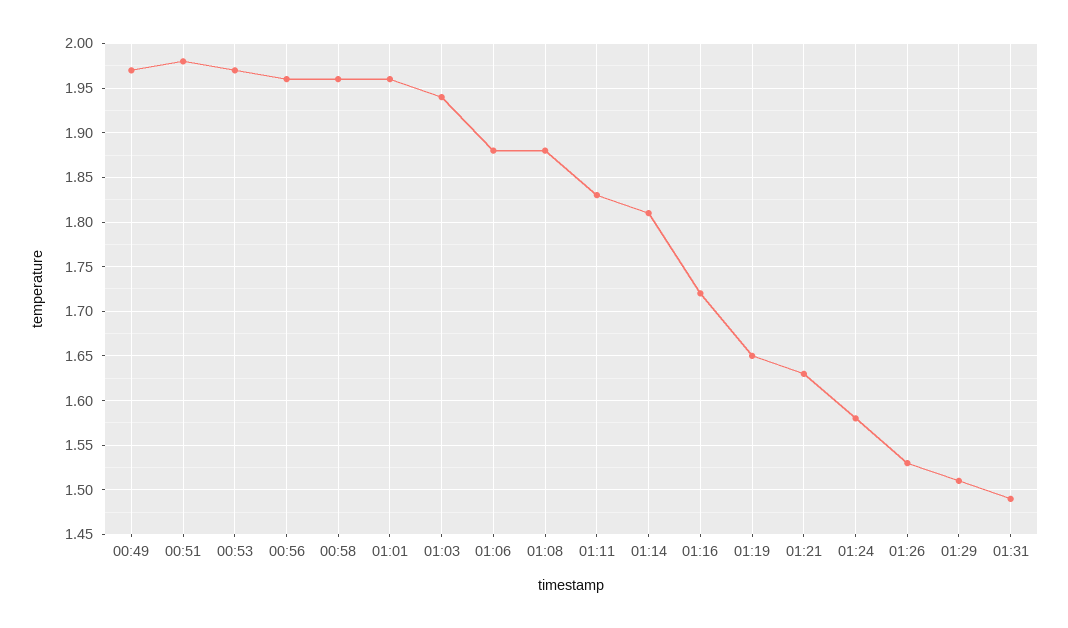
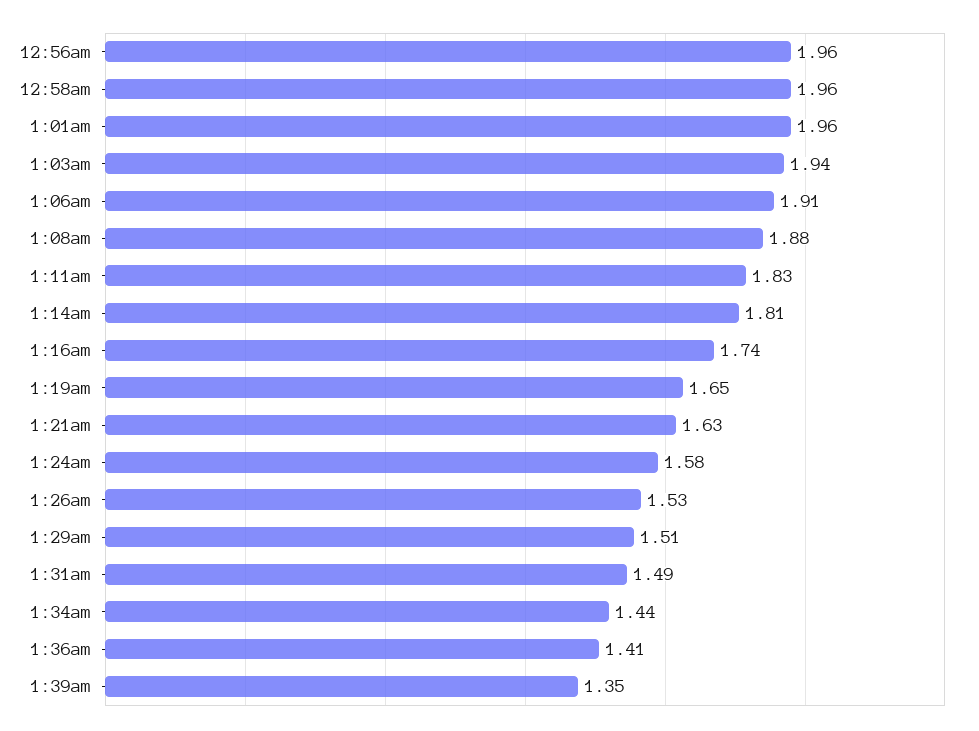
00:49: 1.97 -> none
00:51: 1.98 -> none
00:53: 1.97 -> none
01:06: 1.88 -> 1.91
01:16: 1.72 -> 1.74
1:34am: none -> 1.44
1:36am: none -> 1.41
1:39am: none -> 1.35

